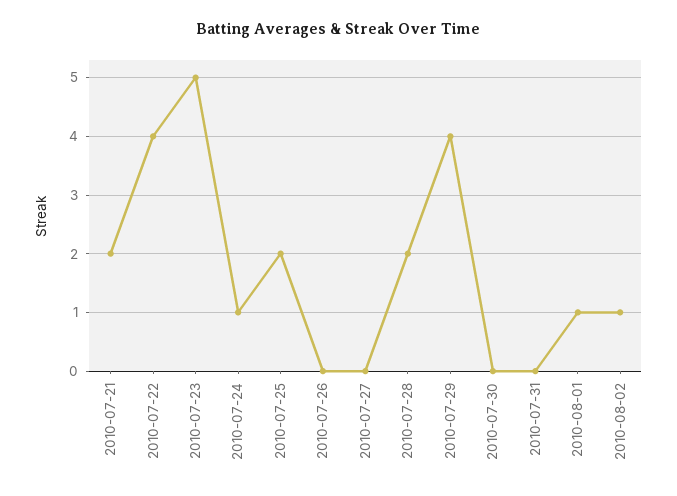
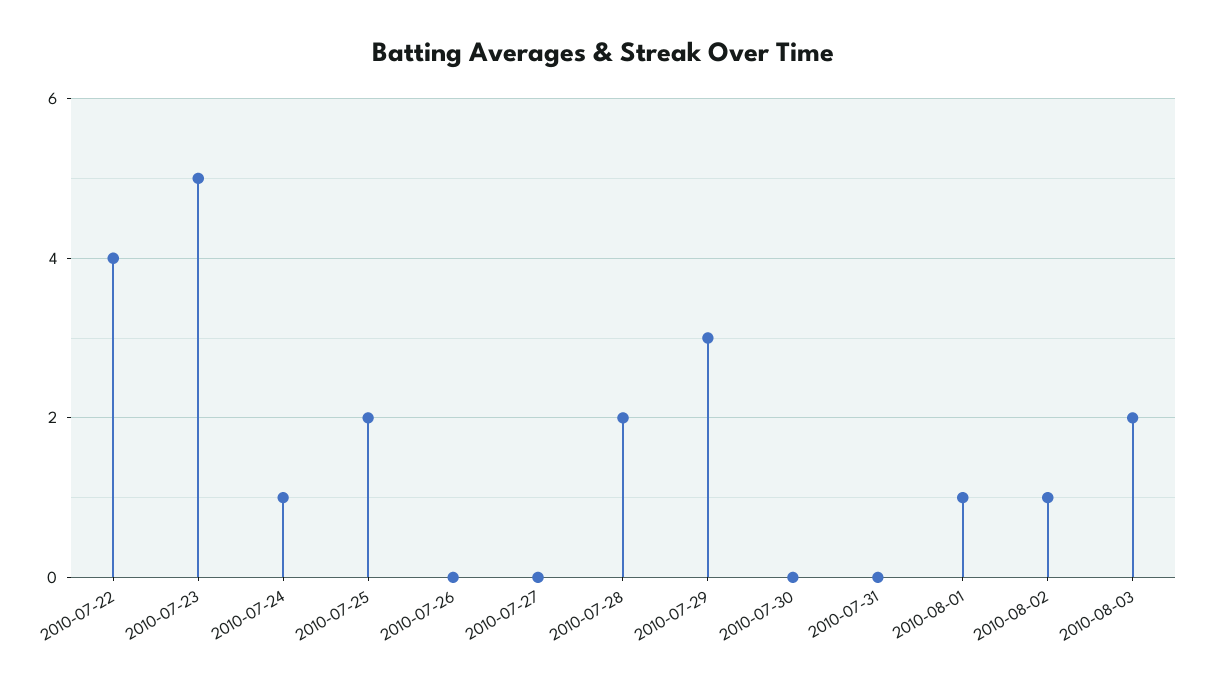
2010-07-21: 2 -> none
2010-07-29: 4 -> 3
2010-08-03: none -> 2

